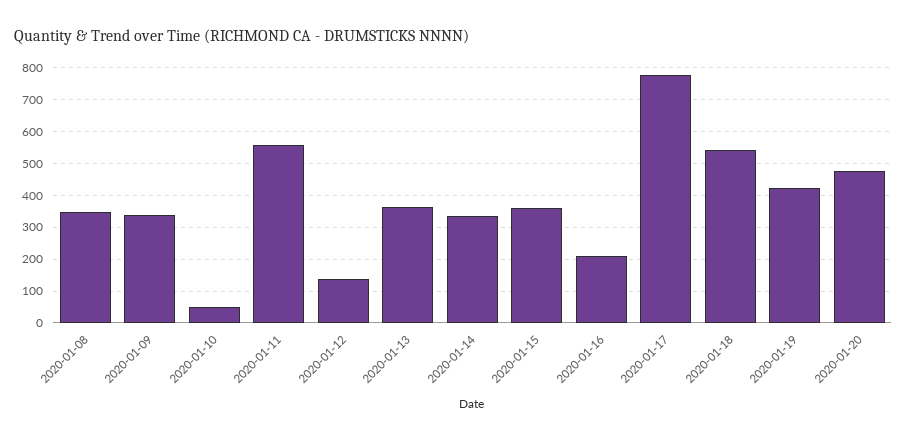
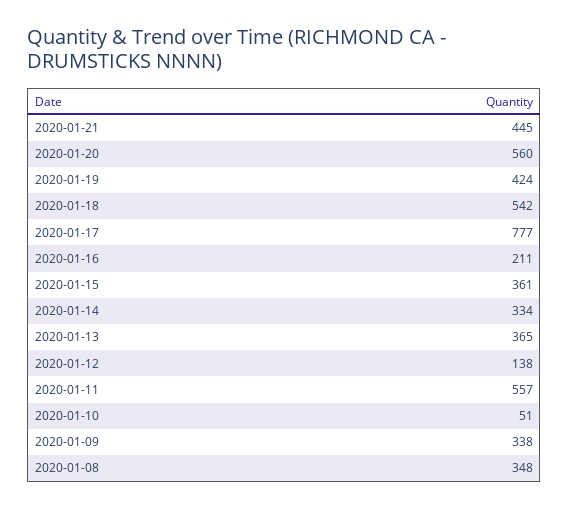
2020-01-20: 480 -> 560
2020-01-21: none -> 445

